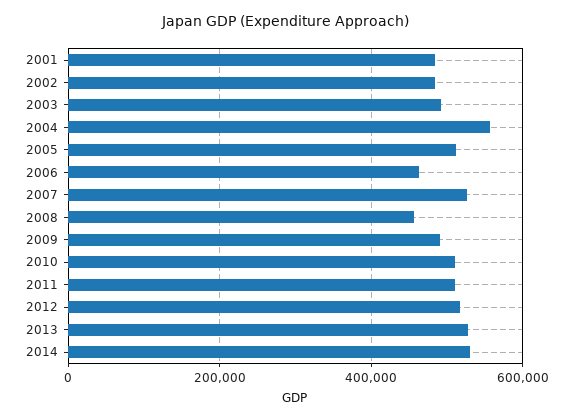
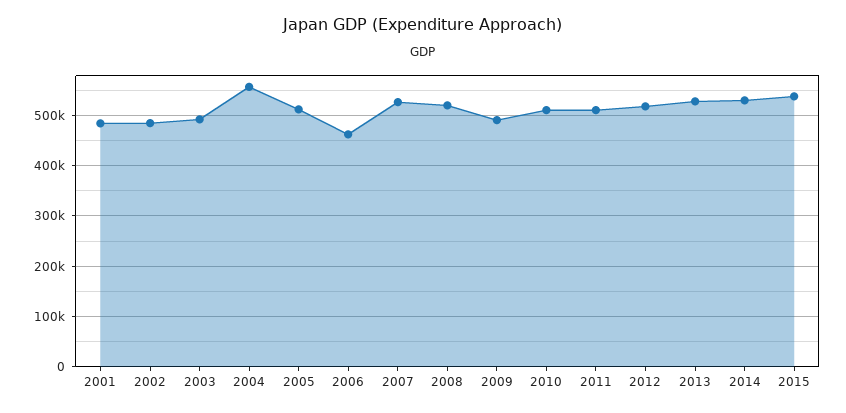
2008: 460000 -> 520000
2015: none -> 540000

